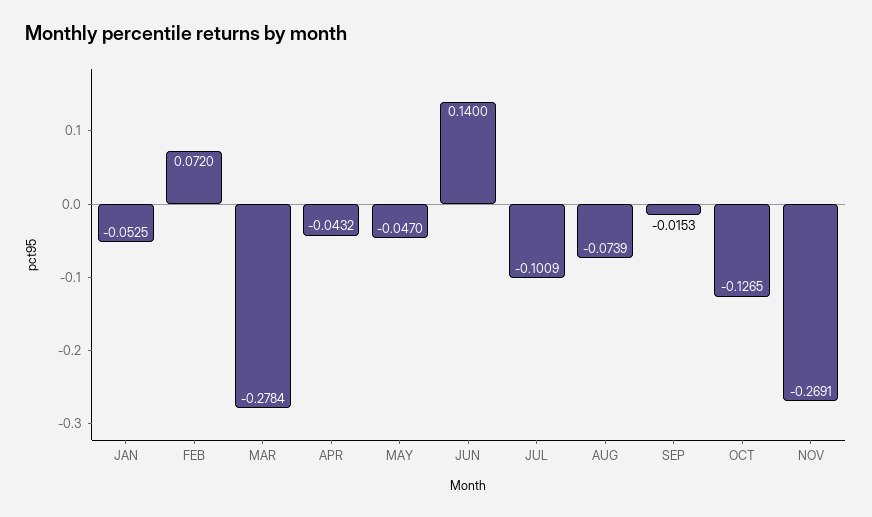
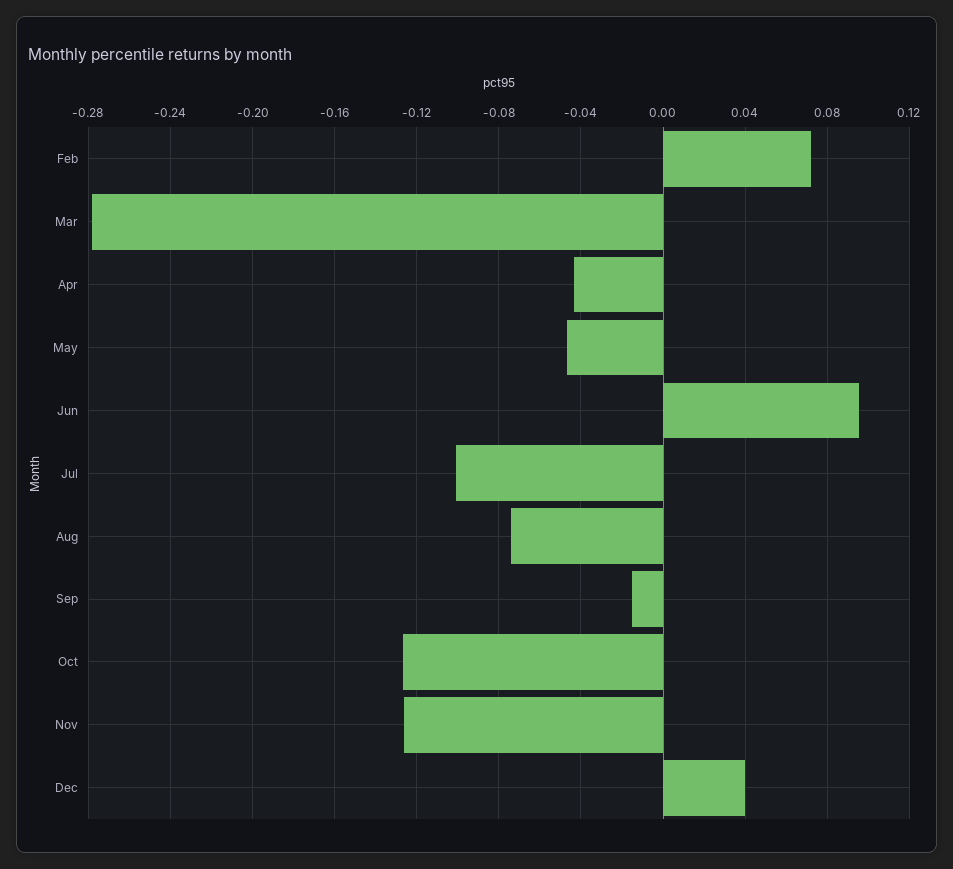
JAN: -0.0525 -> none
JUN: 0.14 -> 0.095
NOV: -0.2691 -> -0.125
Dec: none -> 0.04

